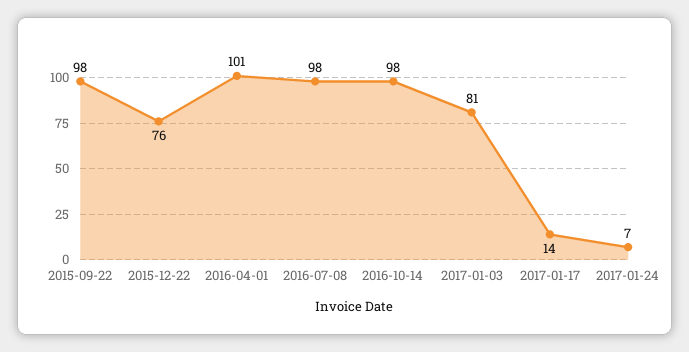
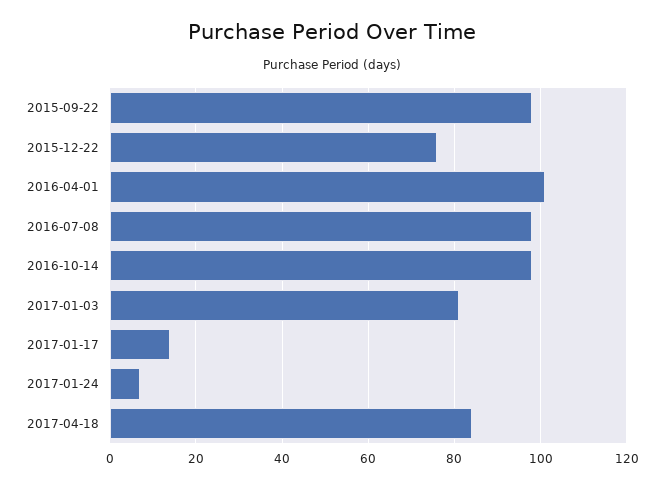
2017-04-18: none -> 85

